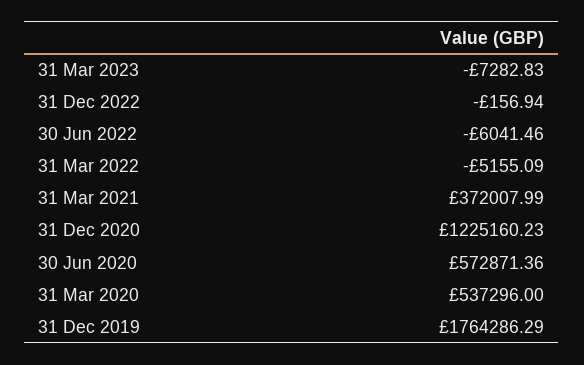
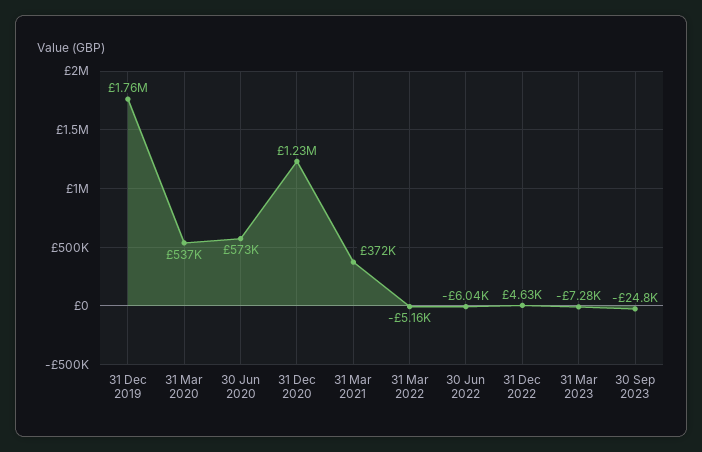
31 Dec 2022: -156.94 -> 4630
30 Sep 2023: none -> -24800

